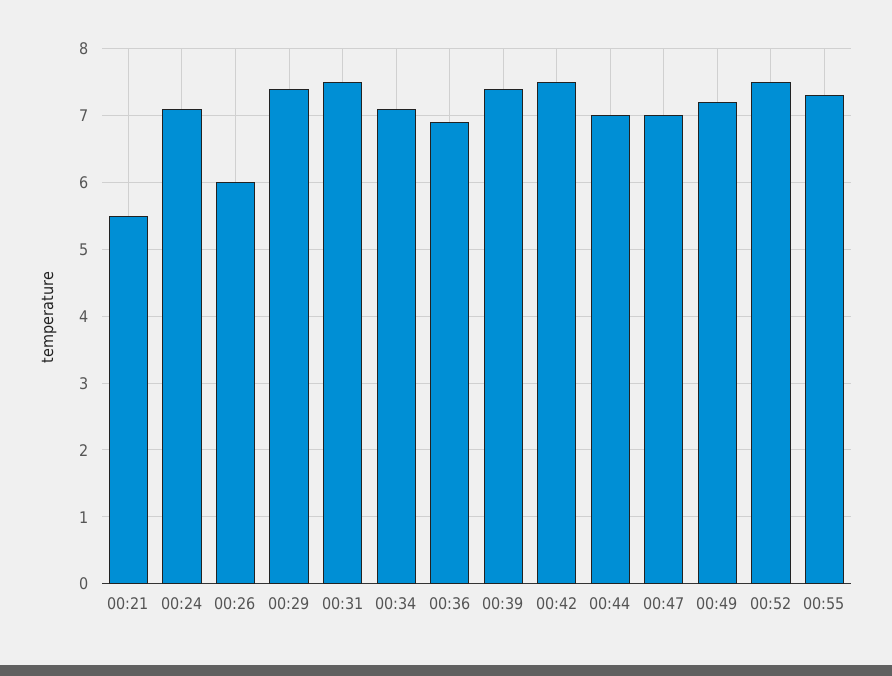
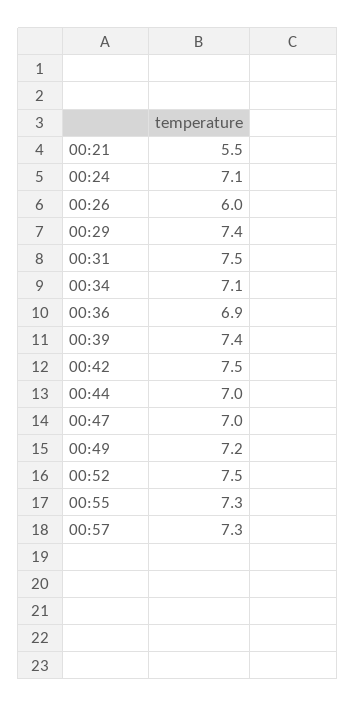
00:57: none -> 7.3

